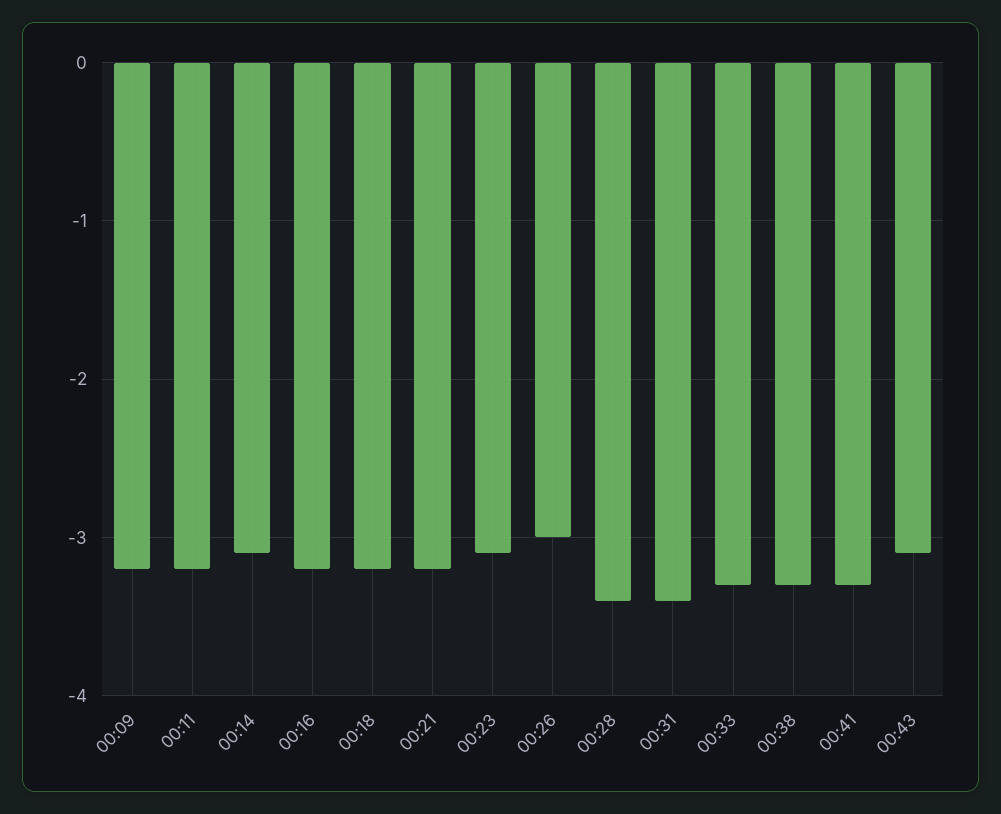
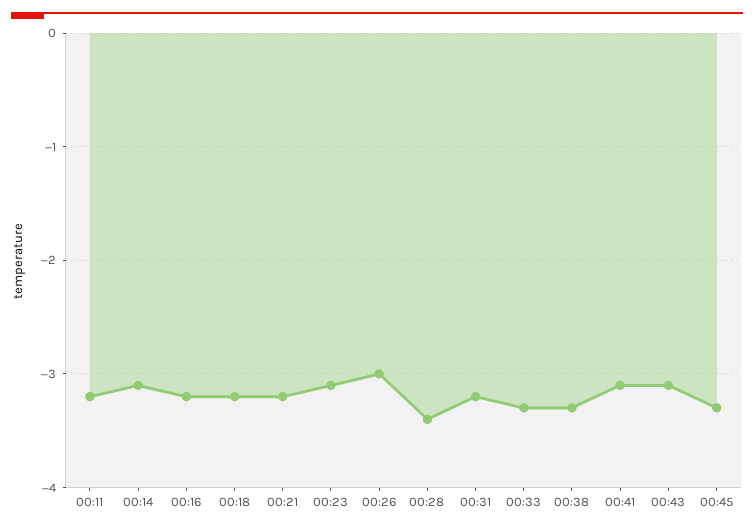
00:09: -3.2 -> none
00:31: -3.4 -> -3.2
00:41: -3.3 -> -3.1
00:45: none -> -3.3

